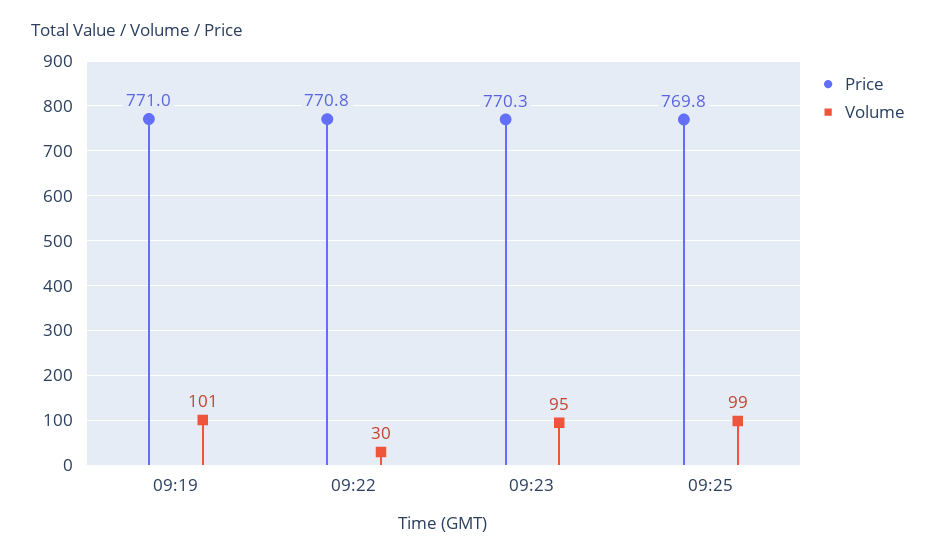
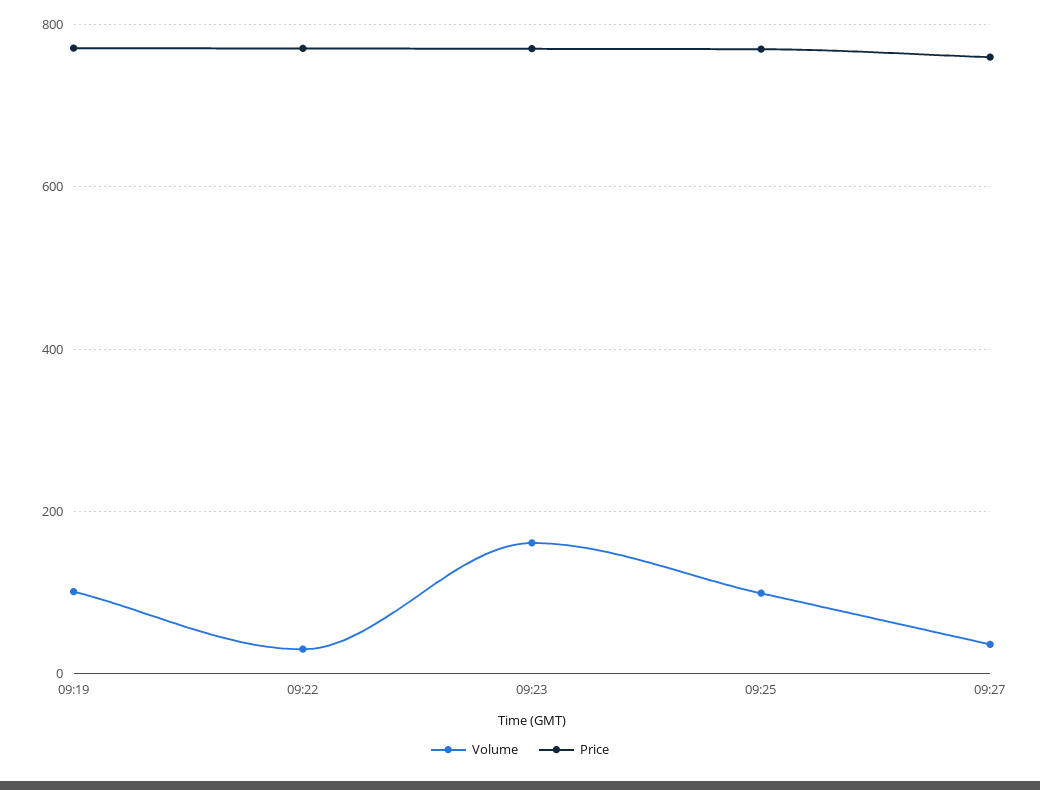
Volume, 09:23: 95 -> 160
Volume, 09:27: none -> 40
Price, 09:27: none -> 760

